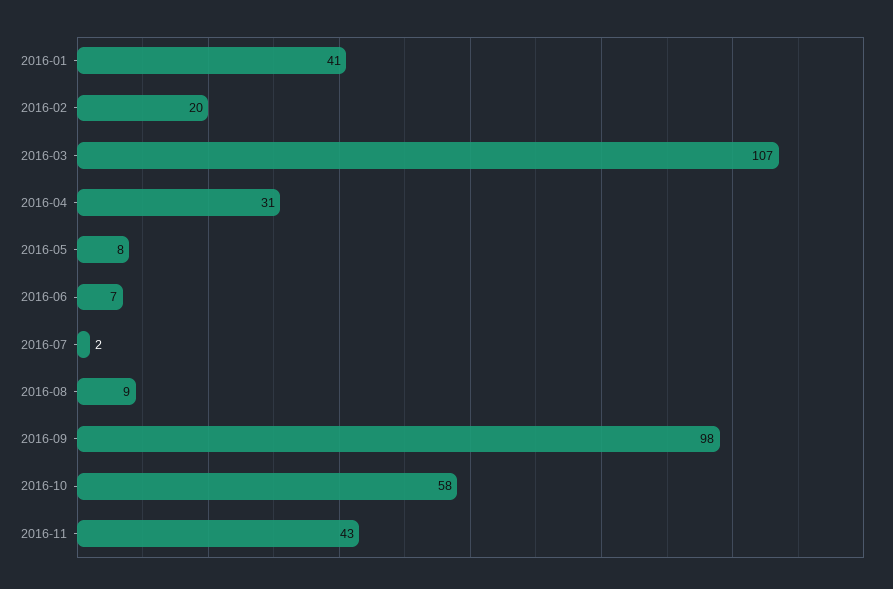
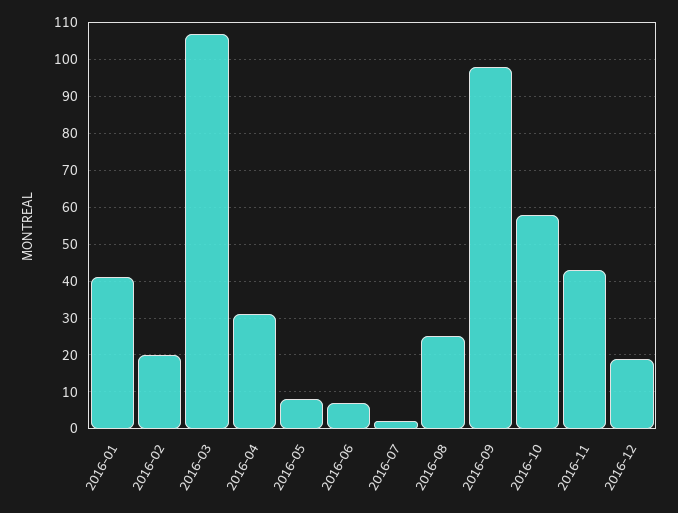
2016-08: 9 -> 25
2016-12: none -> 20

